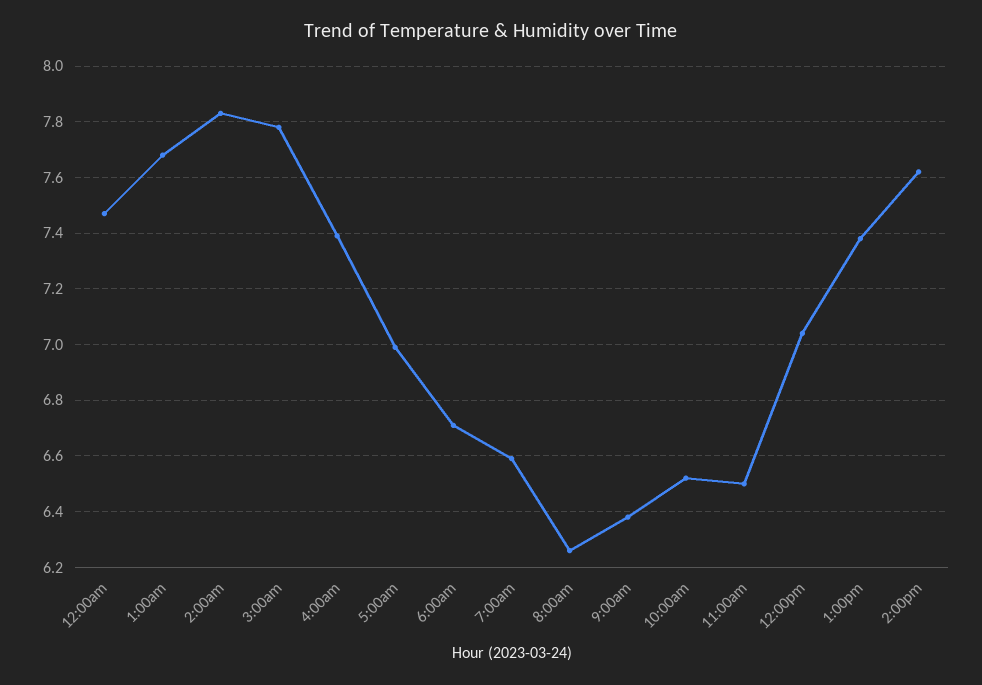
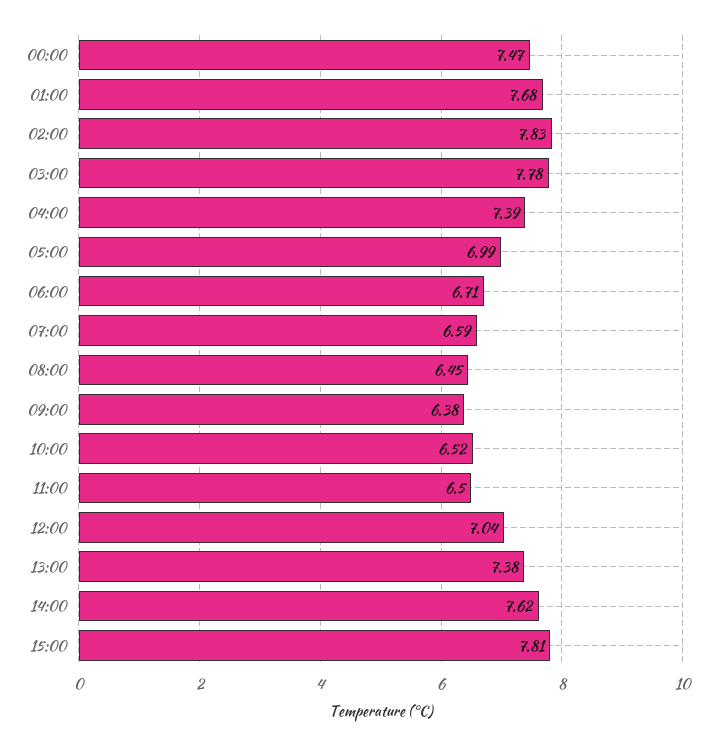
8:00am: 6.25 -> 6.45
15:00: none -> 7.81

